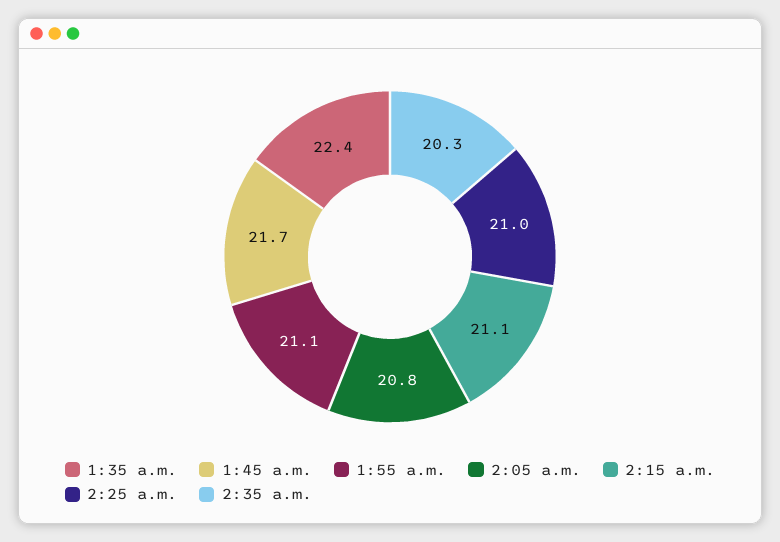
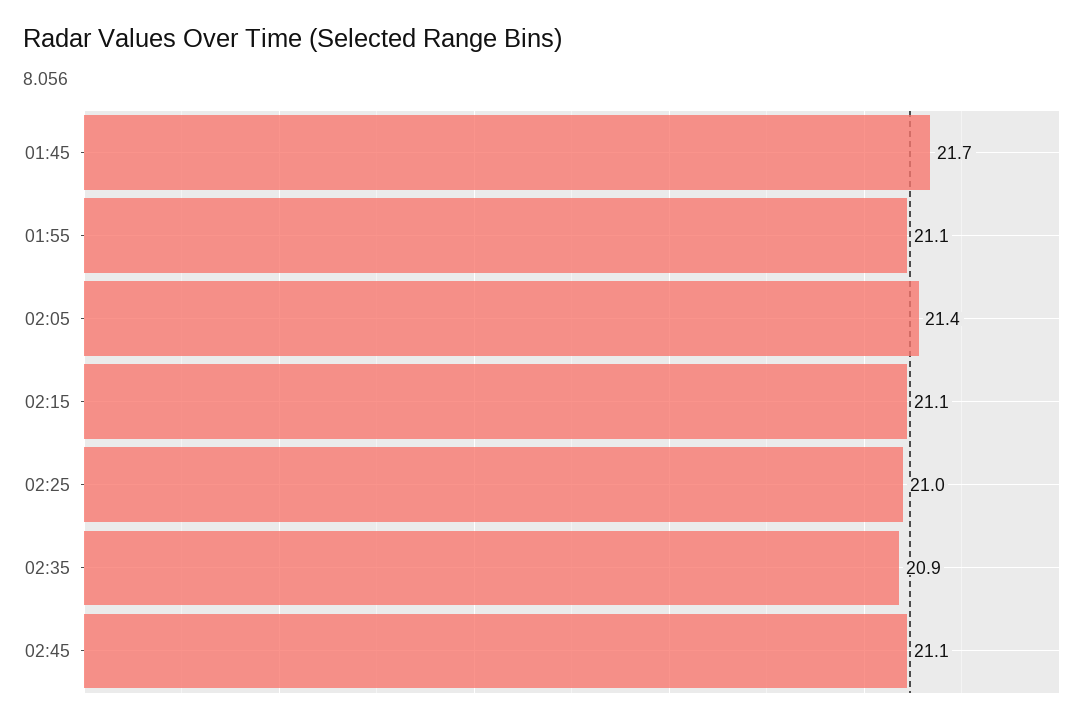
1:35 a.m.: 22.4 -> none
2:05 a.m.: 20.8 -> 21.4
2:35 a.m.: 20.3 -> 20.9
02:45: none -> 21.1

